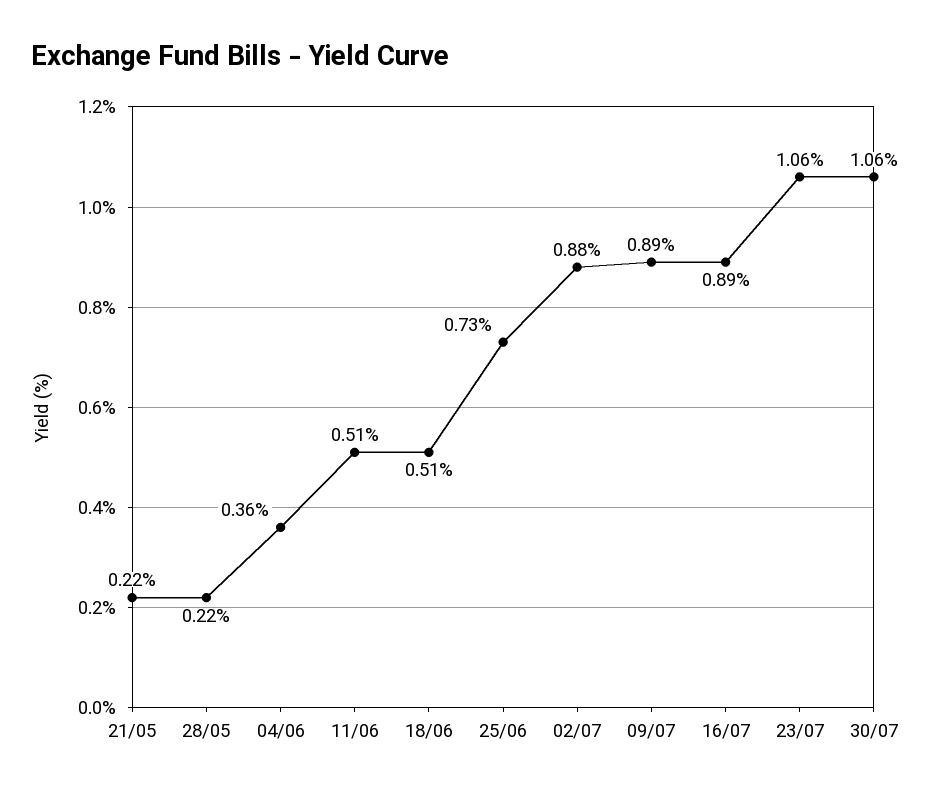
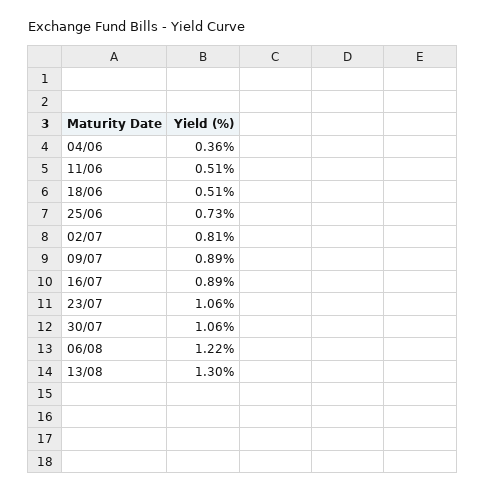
21/05: 0.22 -> none
28/05: 0.22 -> none
02/07: 0.88 -> 0.81
06/08: none -> 1.22
13/08: none -> 1.3

